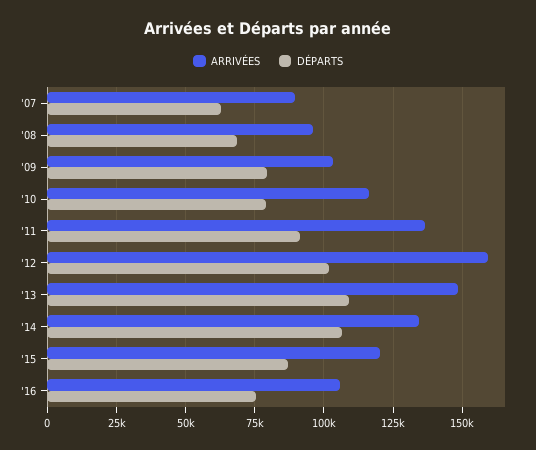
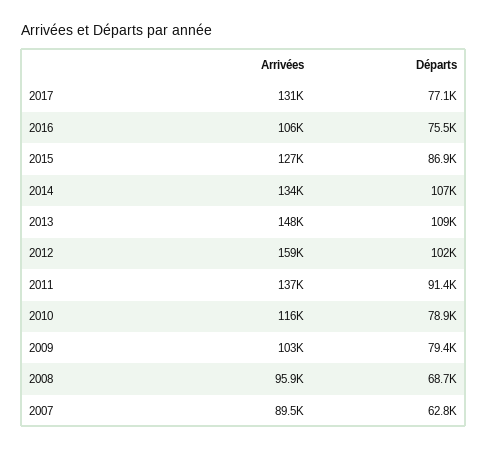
ARRIVÉES, '15: 120000 -> 127000
ARRIVÉES, 2017: none -> 131000
DÉPARTS, 2017: none -> 77100

